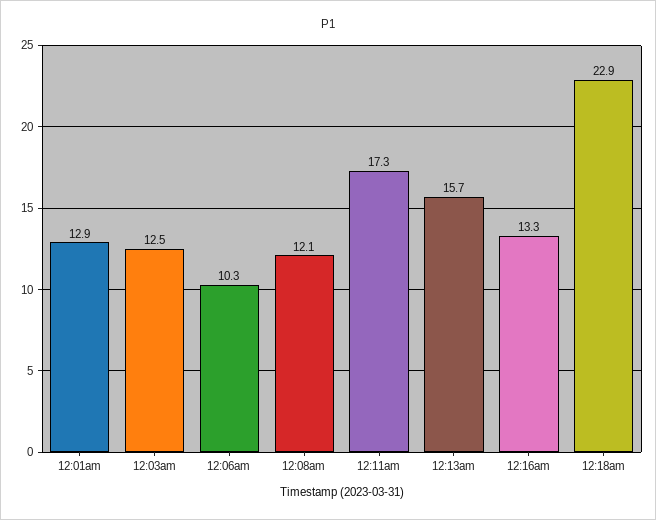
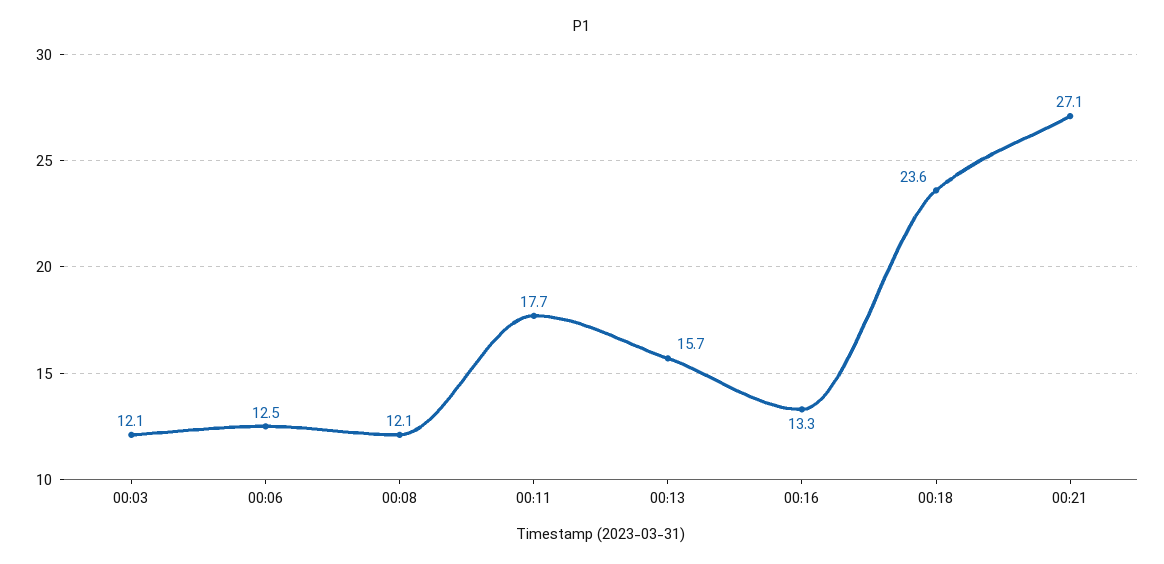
12:01am: 12.9 -> none
12:03am: 12.5 -> 12.1
12:06am: 10.3 -> 12.5
12:11am: 17.3 -> 17.7
12:18am: 22.9 -> 23.6
00:21: none -> 27.1

